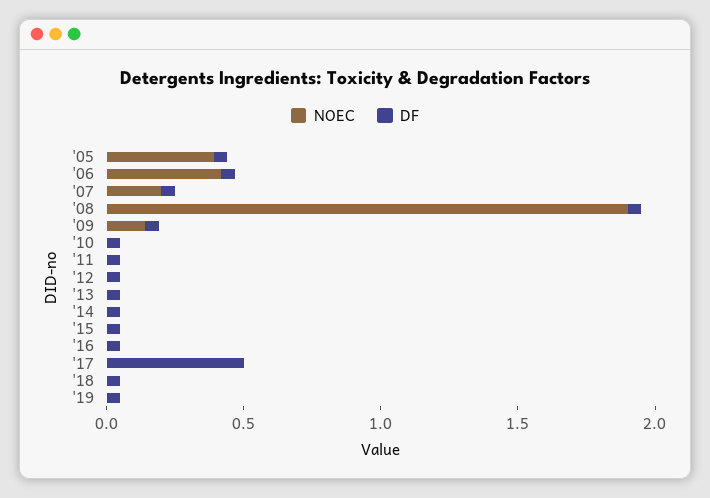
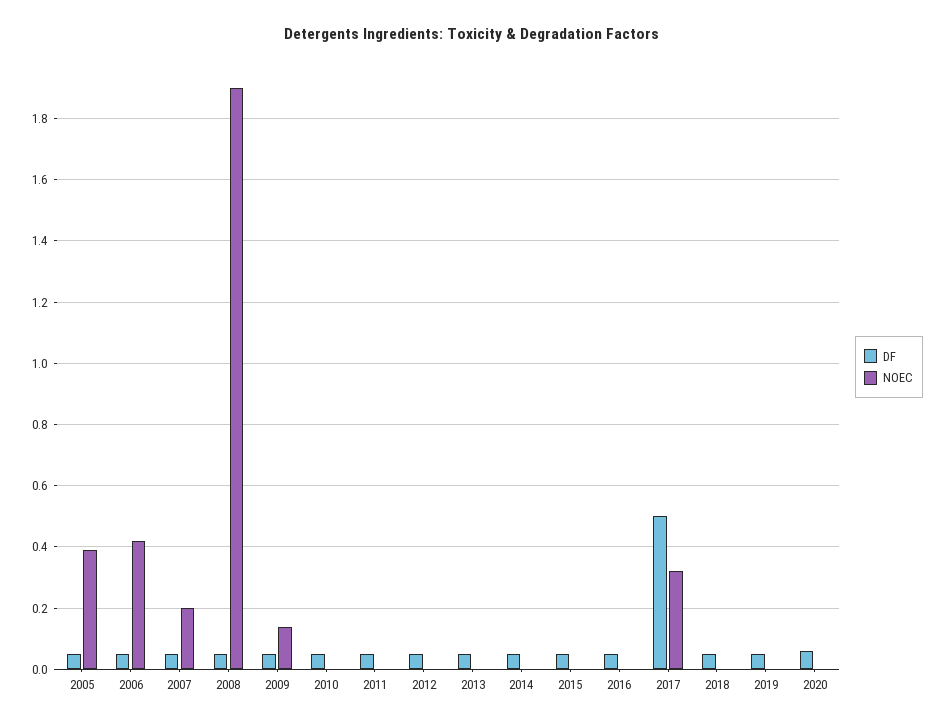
NOEC, '17: 0 -> 0.32
DF, 2020: none -> 0.06
NOEC, 2020: none -> 0

